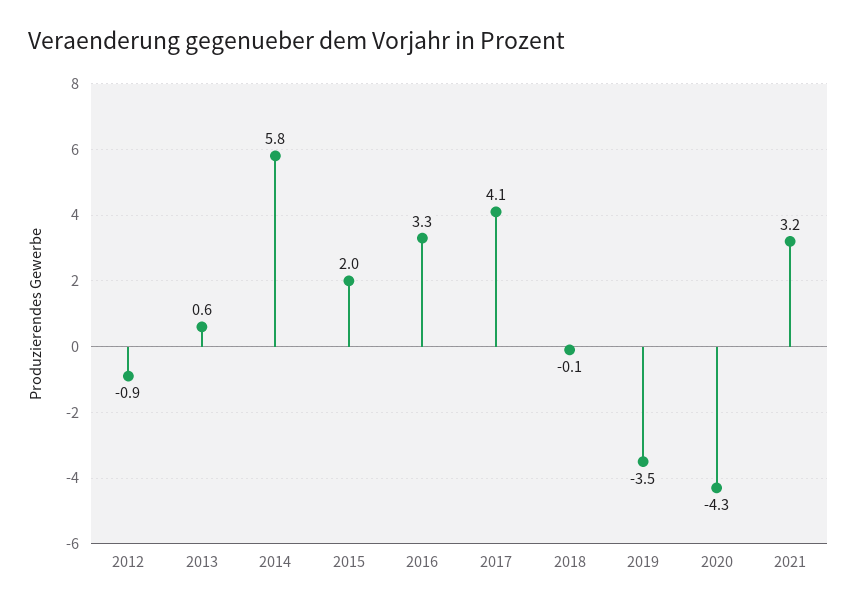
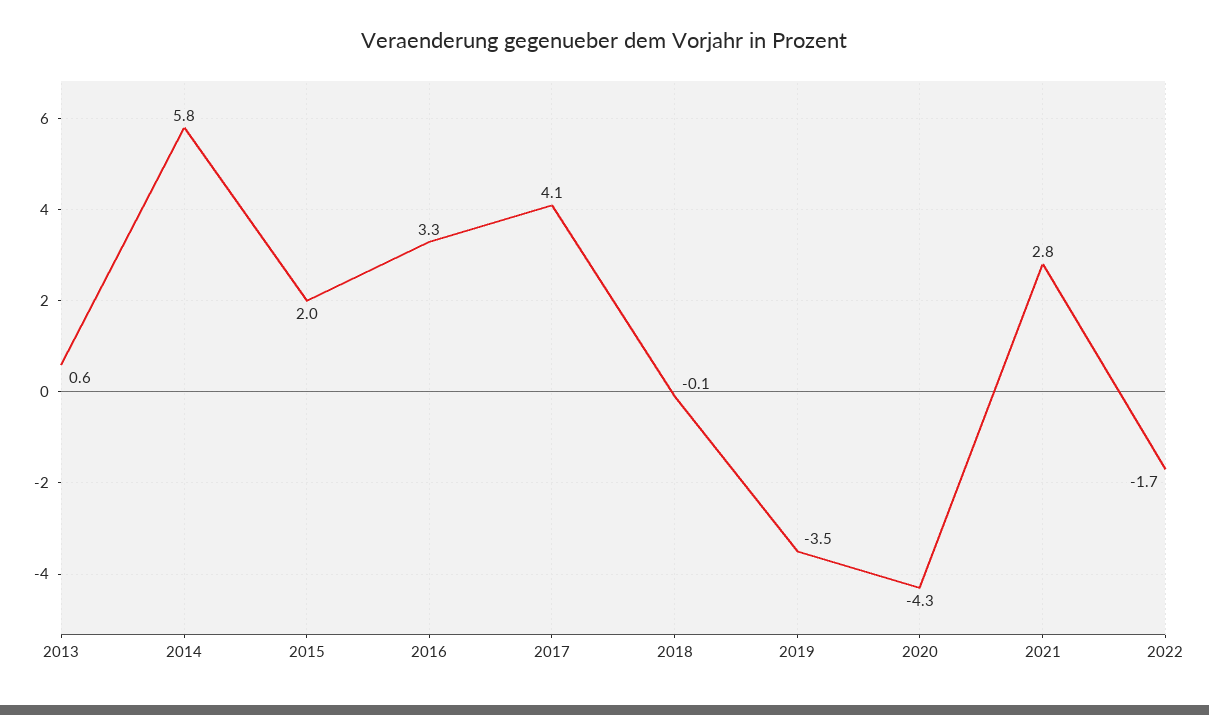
2012: -0.9 -> none
2021: 3.2 -> 2.8
2022: none -> -1.7

